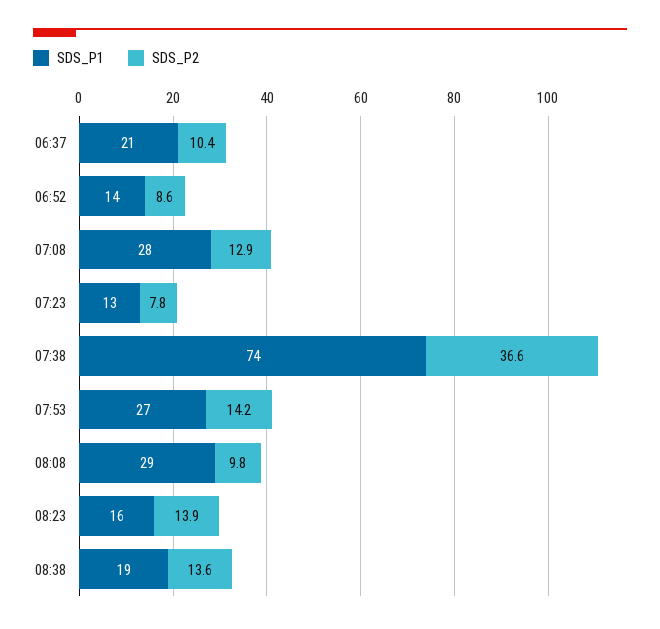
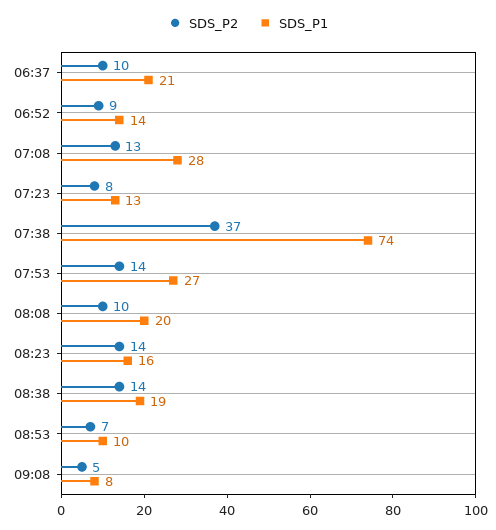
SDS_P1, 08:08: 29 -> 20
SDS_P2, 08:53: none -> 7
SDS_P1, 08:53: none -> 10
SDS_P2, 09:08: none -> 5
SDS_P1, 09:08: none -> 8

